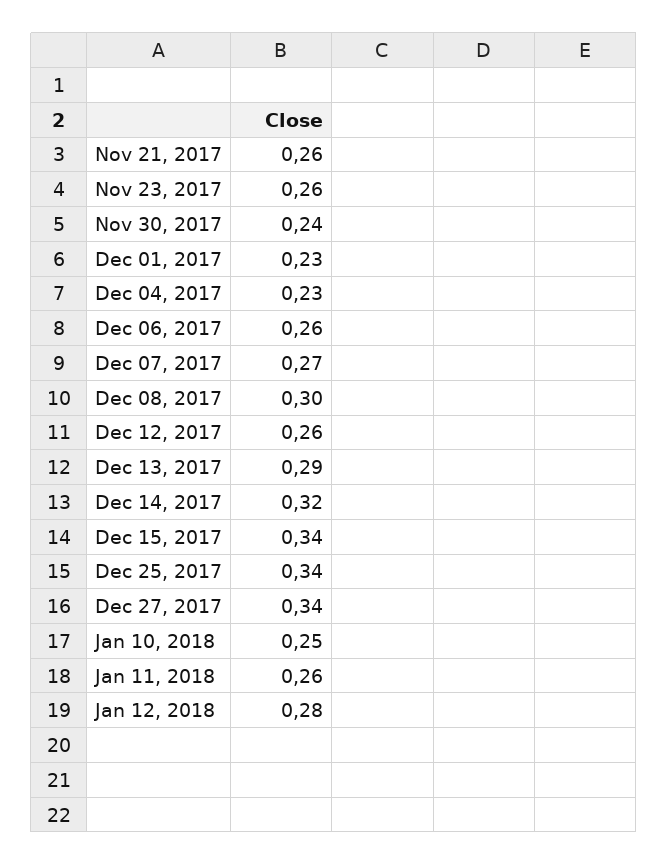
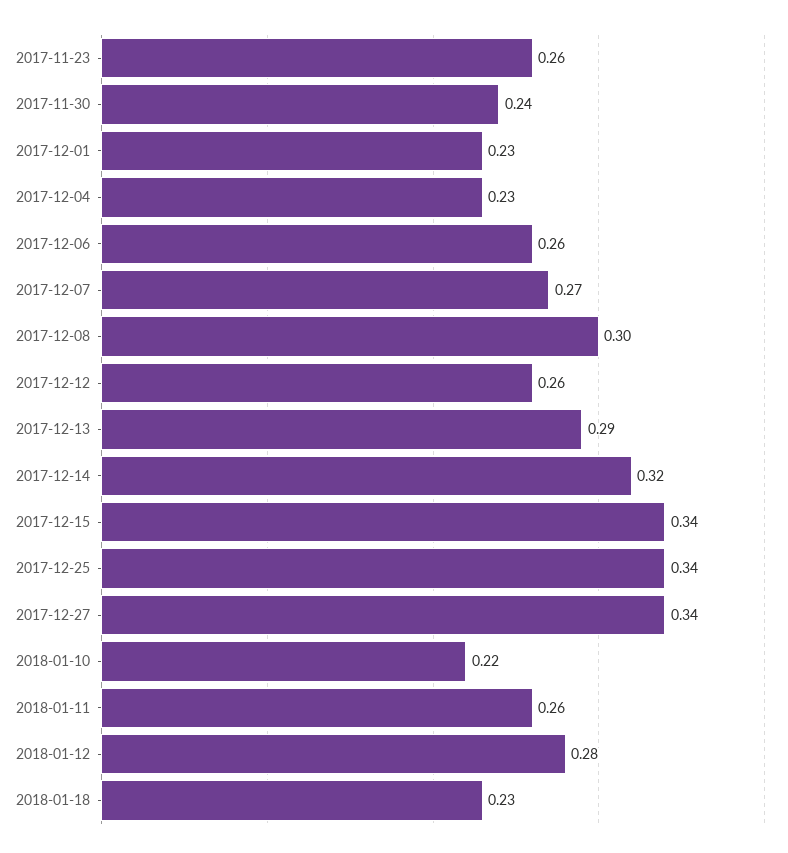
Nov 21, 2017: 0.26 -> none
Jan 10, 2018: 0.25 -> 0.22
2018-01-18: none -> 0.23

